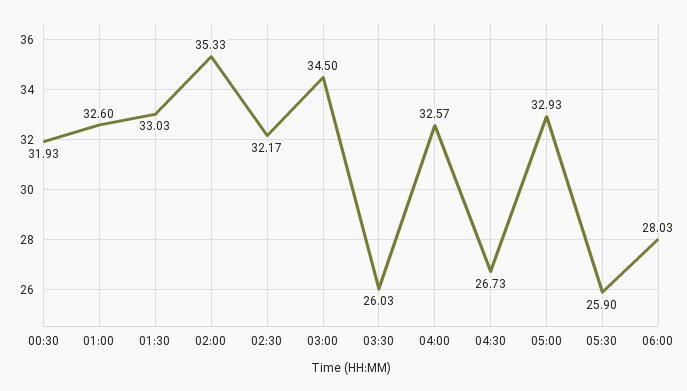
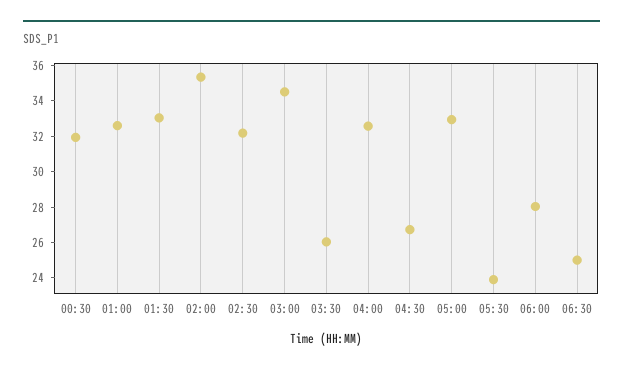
05:30: 25.9 -> 24
06:30: none -> 25

